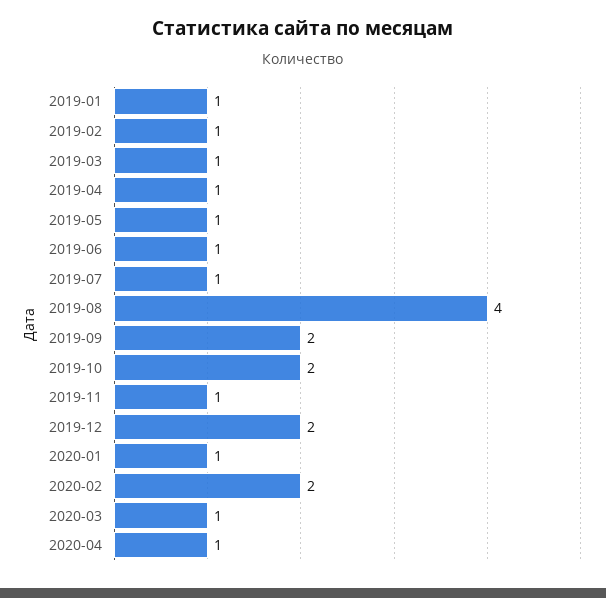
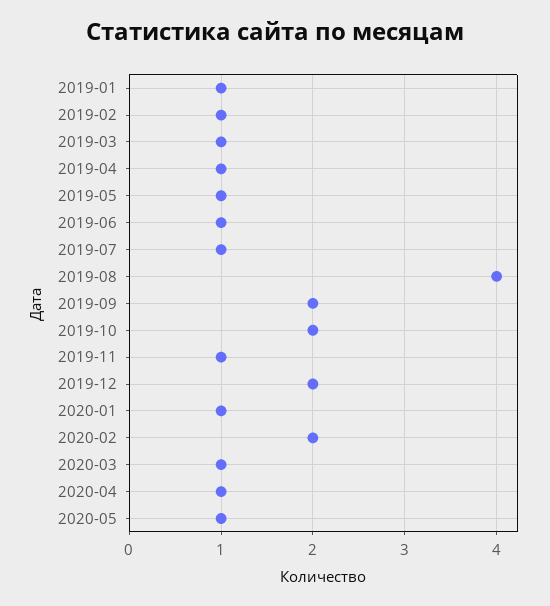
2020-05: none -> 1

